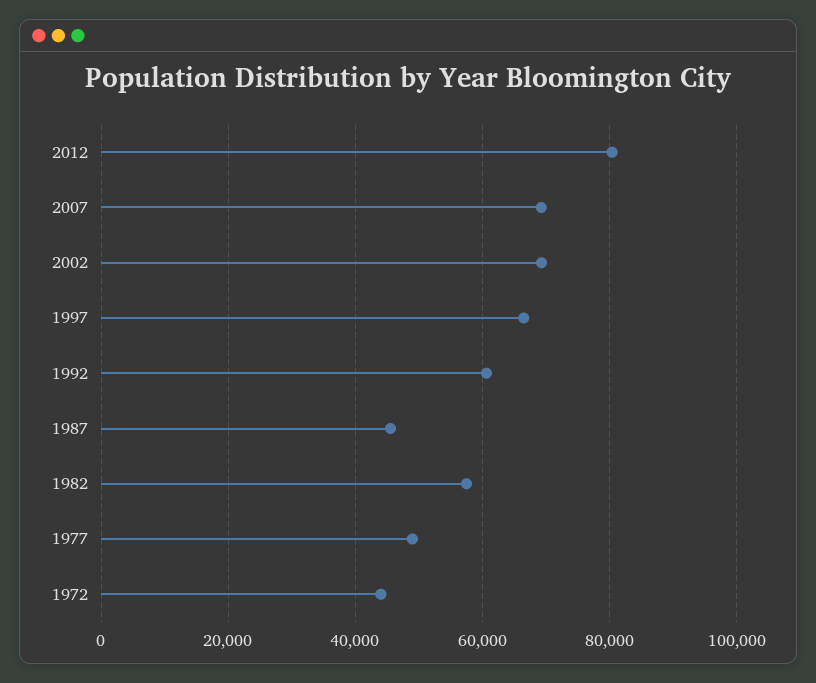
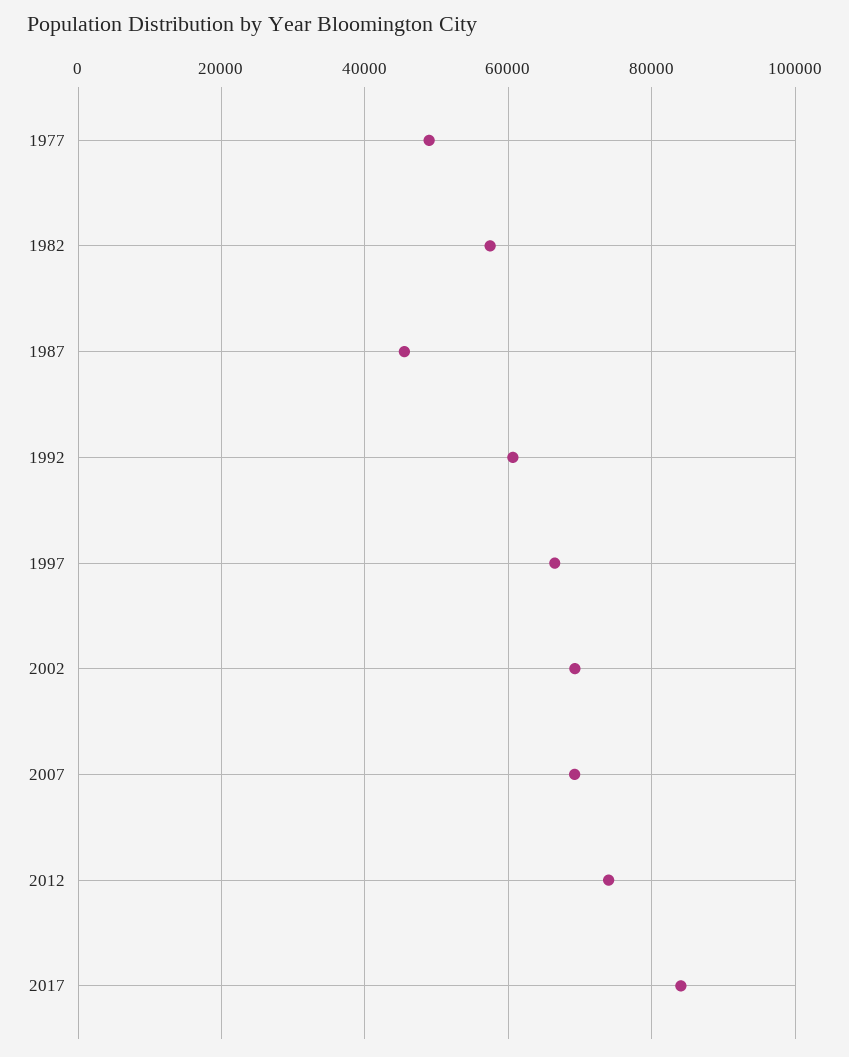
2012: 80000 -> 74000
1972: 44000 -> none
2017: none -> 84000

